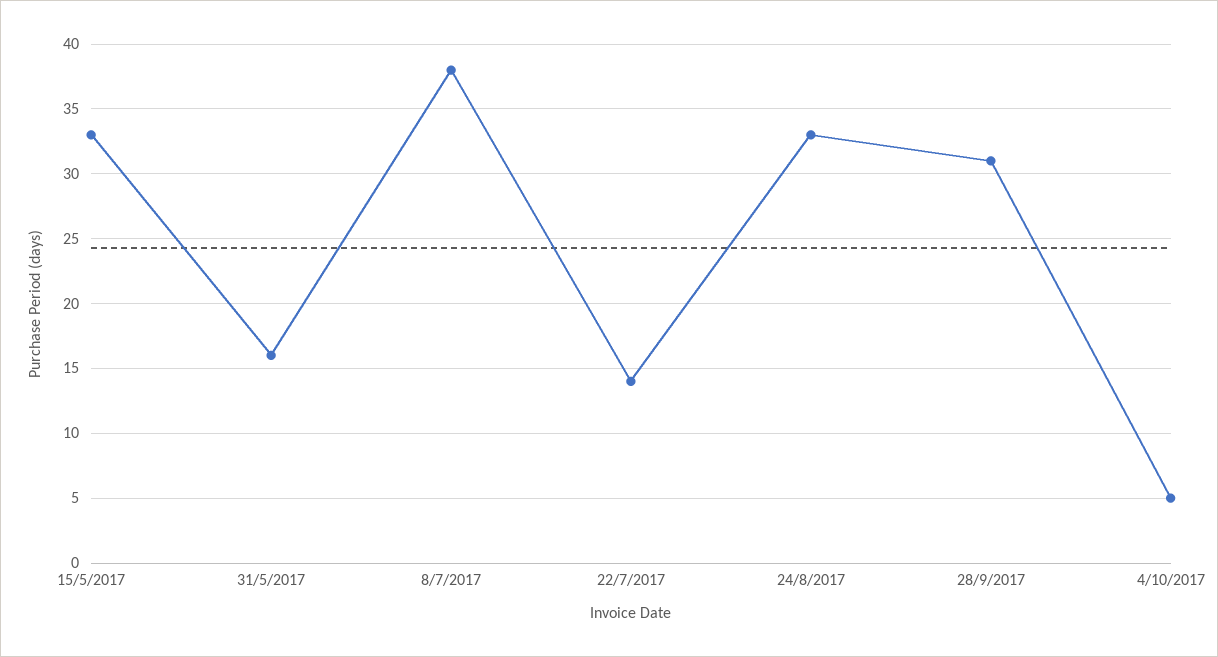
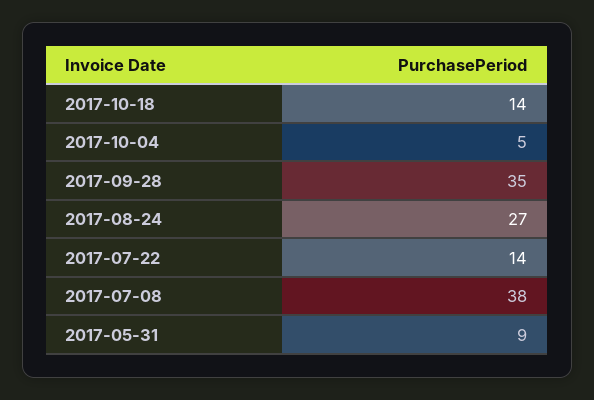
15/5/2017: 33 -> none
31/5/2017: 16 -> 9
24/8/2017: 33 -> 27
28/9/2017: 31 -> 35
2017-10-18: none -> 14

